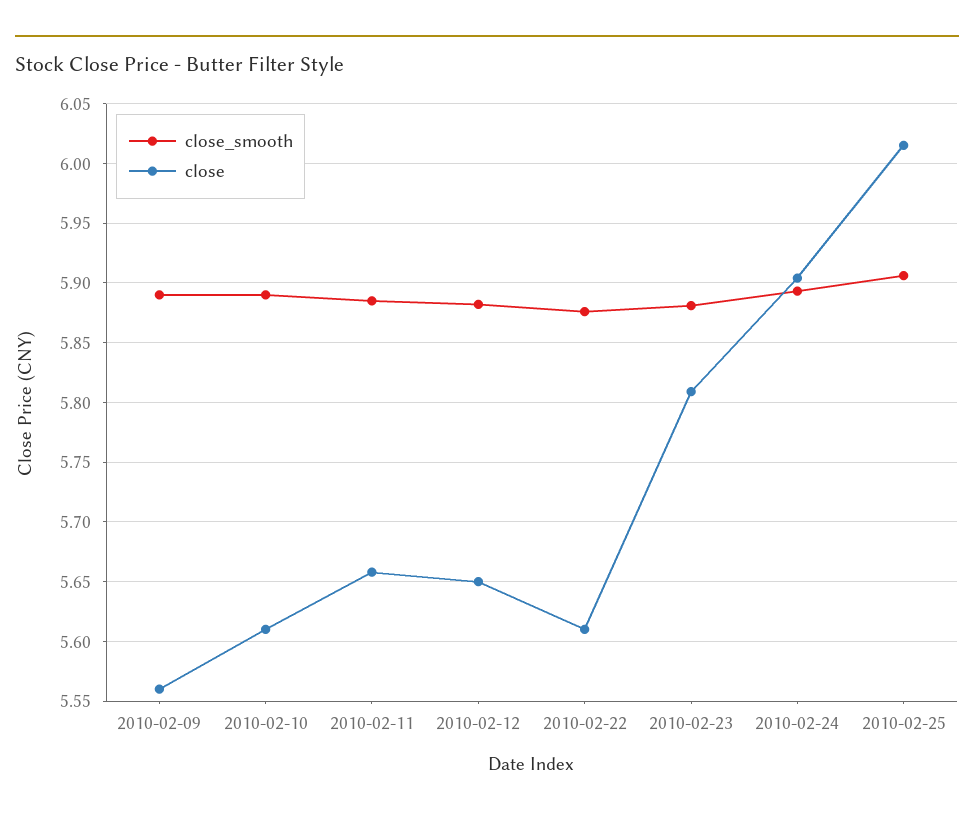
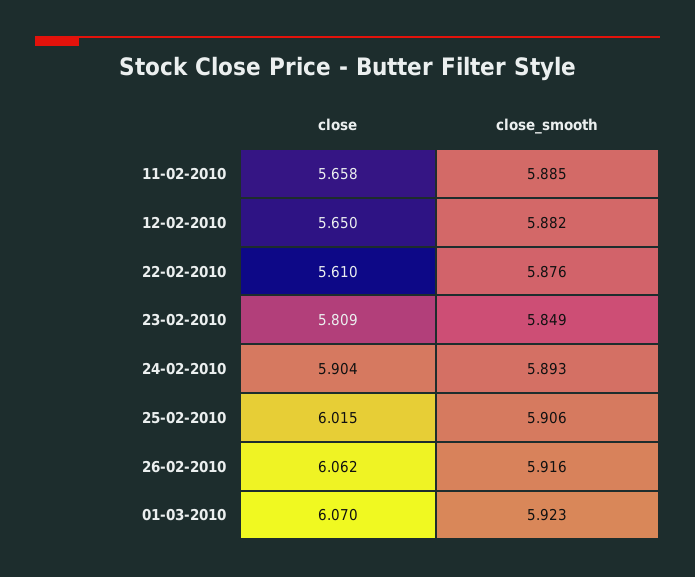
close_smooth, 2010-02-09: 5.89 -> none
close, 2010-02-09: 5.56 -> none
close_smooth, 2010-02-10: 5.89 -> none
close, 2010-02-10: 5.61 -> none
close_smooth, 2010-02-23: 5.88 -> 5.849
close, 26-02-2010: none -> 6.062
close_smooth, 26-02-2010: none -> 5.916
close, 01-03-2010: none -> 6.07
close_smooth, 01-03-2010: none -> 5.923

